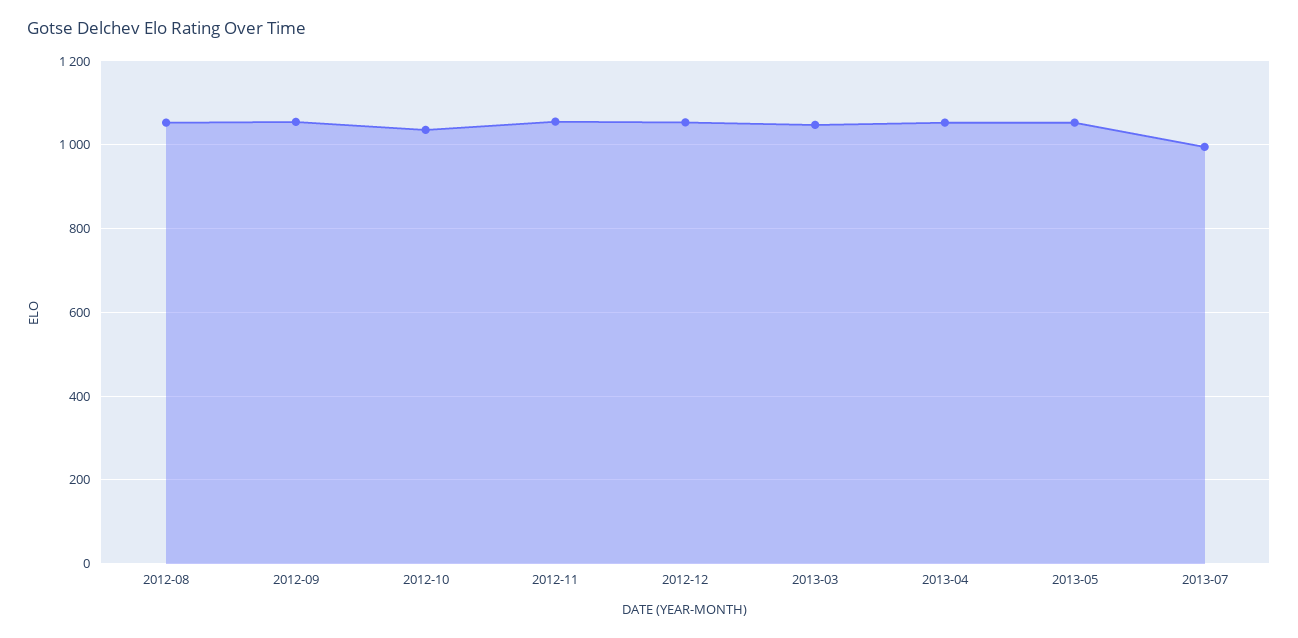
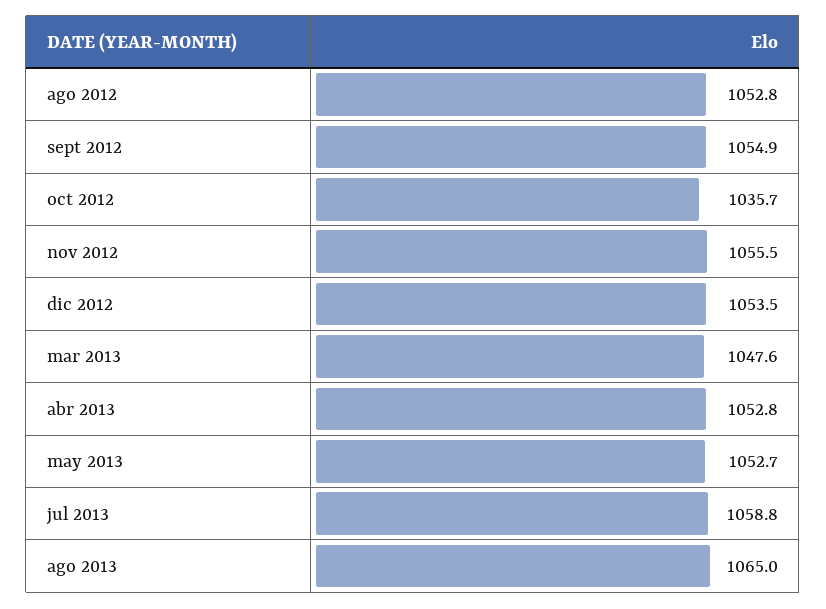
2013-07: 1000 -> 1058.8
ago 2013: none -> 1065

